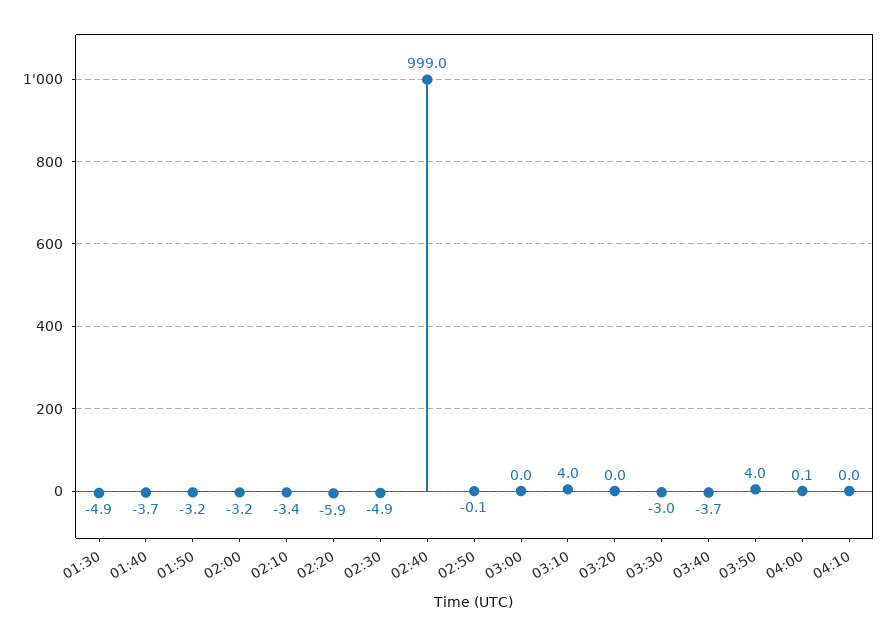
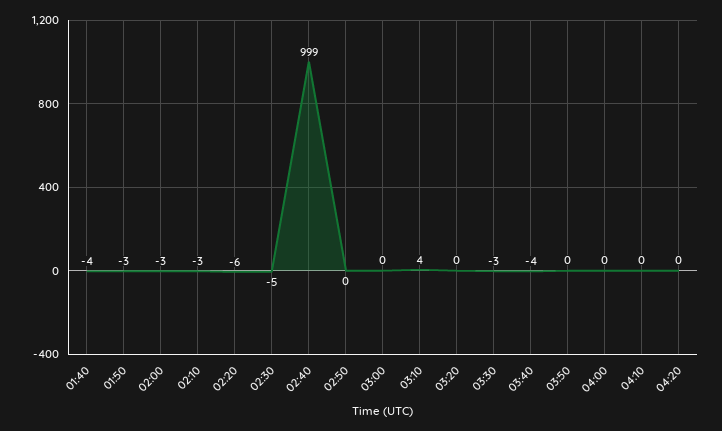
01:30: -4.9 -> none
03:50: 4 -> 0
04:20: none -> 0

